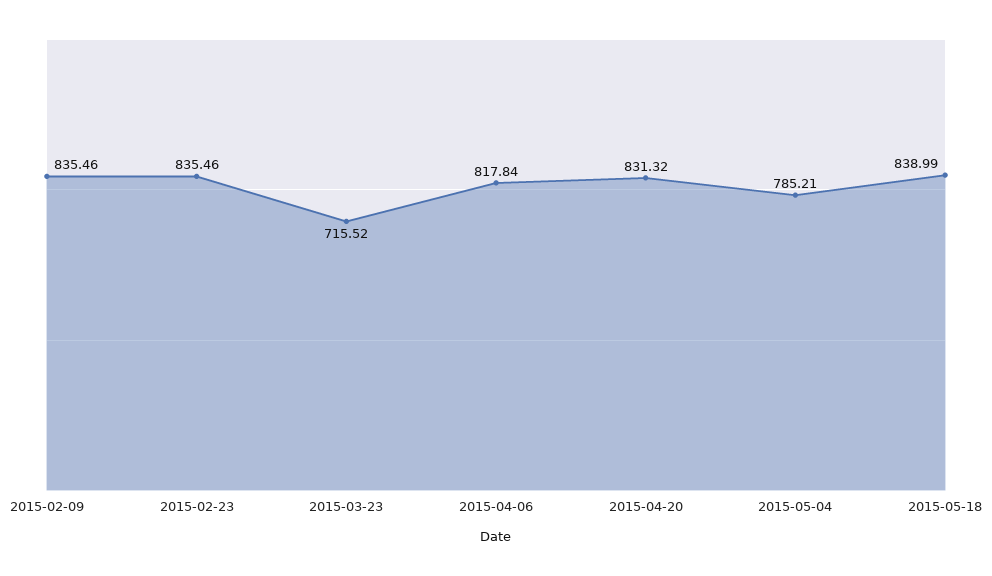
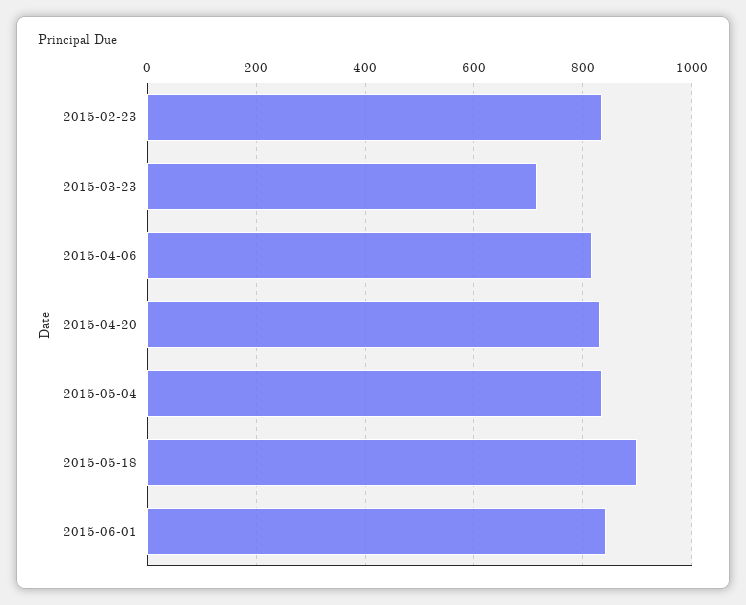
2015-02-09: 835.46 -> none
2015-05-04: 785.21 -> 840
2015-05-18: 838.99 -> 900
2015-06-01: none -> 840

